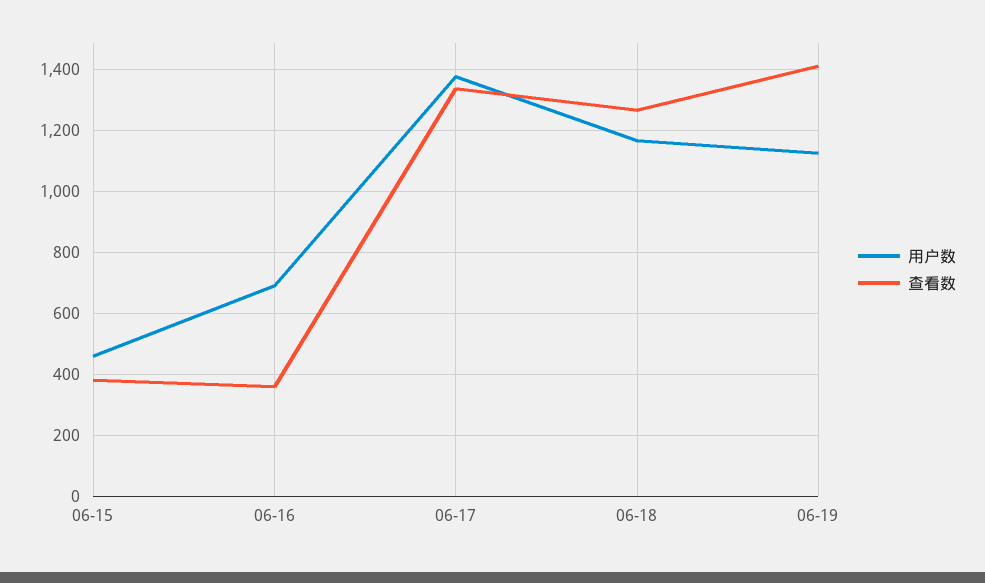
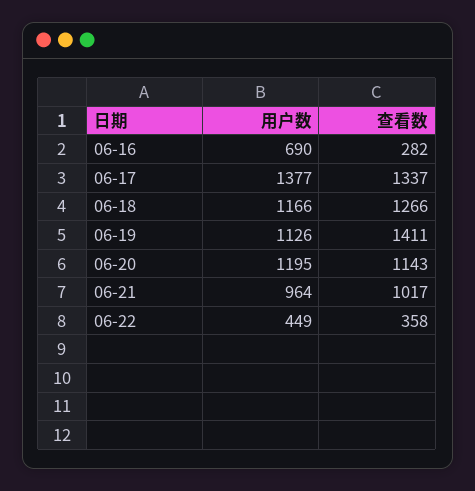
用户数, 06-15: 460 -> none
查看数, 06-15: 380 -> none
查看数, 06-16: 360 -> 282
用户数, 06-20: none -> 1195
查看数, 06-20: none -> 1143
用户数, 06-21: none -> 964
查看数, 06-21: none -> 1017
用户数, 06-22: none -> 449
查看数, 06-22: none -> 358

